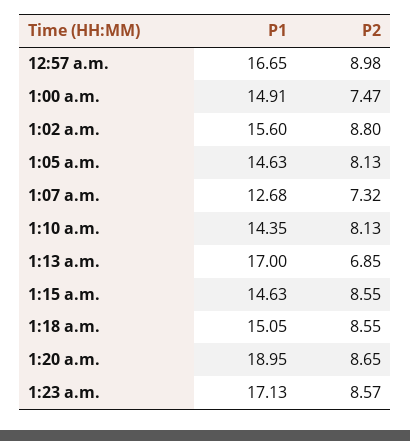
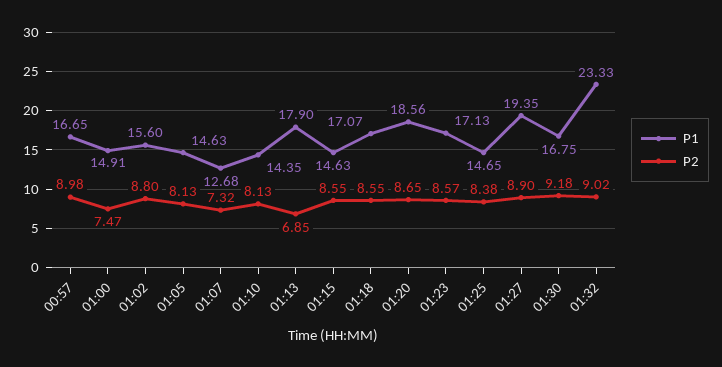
P1, 1:13 a.m.: 17 -> 17.9
P1, 1:18 a.m.: 15.05 -> 17.07
P1, 1:20 a.m.: 18.95 -> 18.56
P1, 01:25: none -> 14.65
P2, 01:25: none -> 8.38
P1, 01:27: none -> 19.35
P2, 01:27: none -> 8.9
P1, 01:30: none -> 16.75
P2, 01:30: none -> 9.18
P1, 01:32: none -> 23.33
P2, 01:32: none -> 9.02

